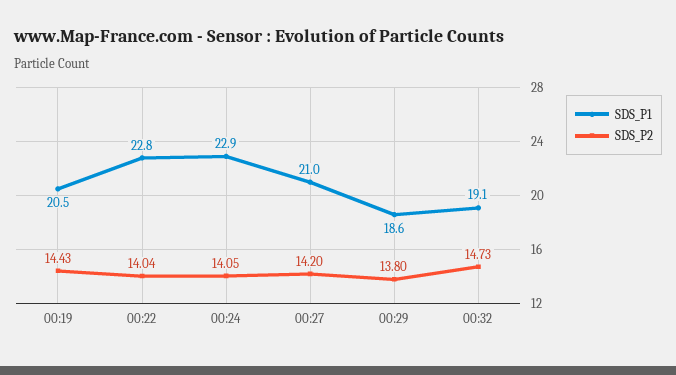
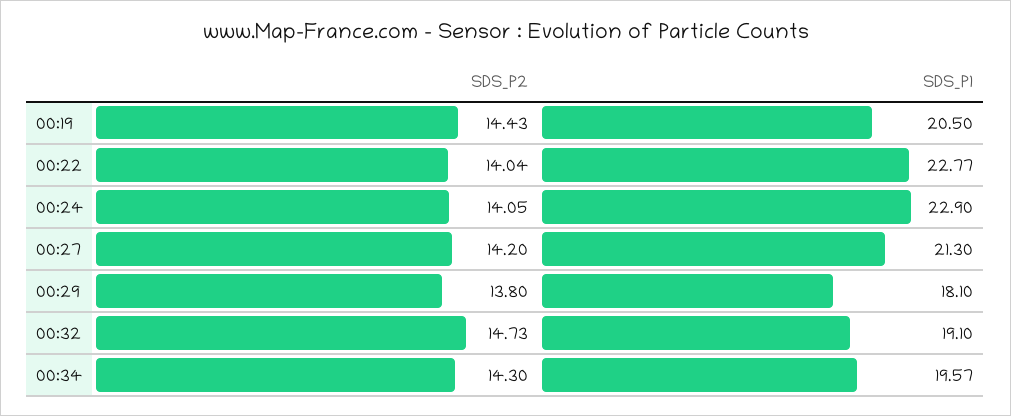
SDS_P1, 00:27: 21 -> 21.3
SDS_P1, 00:29: 18.6 -> 18.1
SDS_P2, 00:34: none -> 14.3
SDS_P1, 00:34: none -> 19.57

